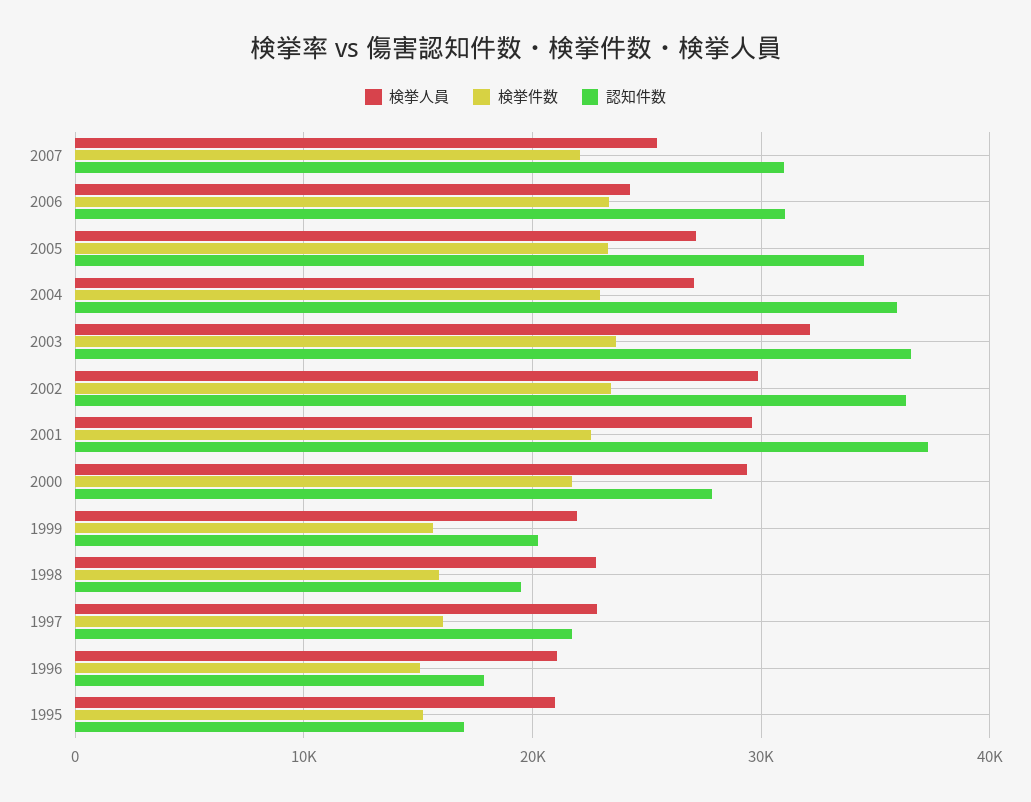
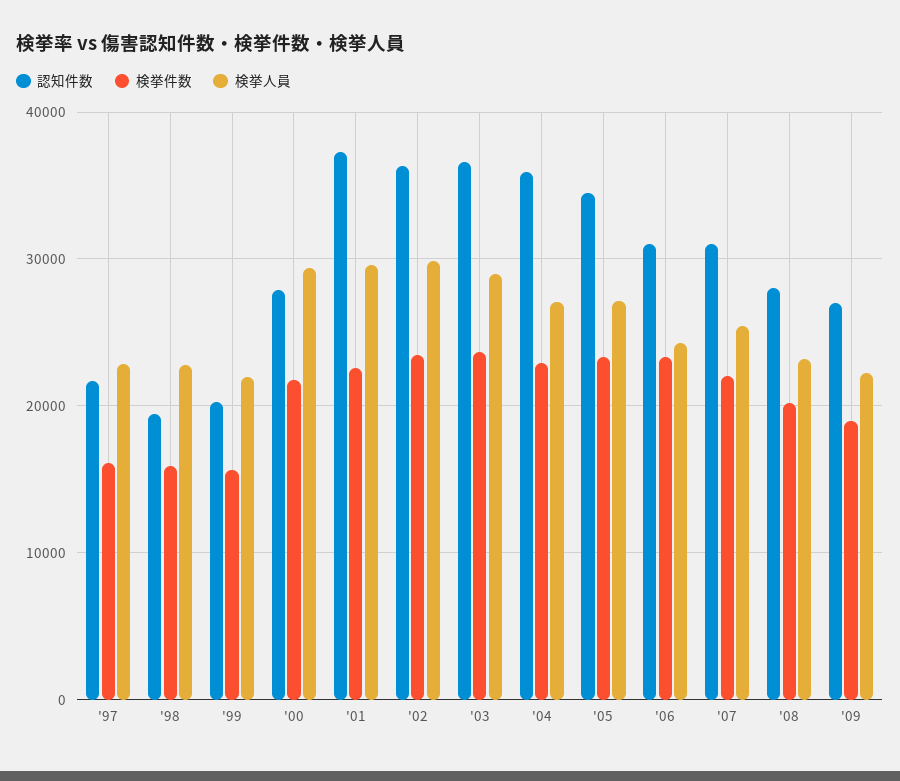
検挙人員, 2003: 32000 -> 29000
検挙人員, 1996: 21000 -> none
検挙件数, 1996: 15000 -> none
認知件数, 1996: 18000 -> none
検挙人員, 1995: 21000 -> none
検挙件数, 1995: 15000 -> none
認知件数, 1995: 17000 -> none
認知件数, '08: none -> 28000
検挙件数, '08: none -> 20000
検挙人員, '08: none -> 23000
認知件数, '09: none -> 27000
検挙件数, '09: none -> 19000
検挙人員, '09: none -> 22000

